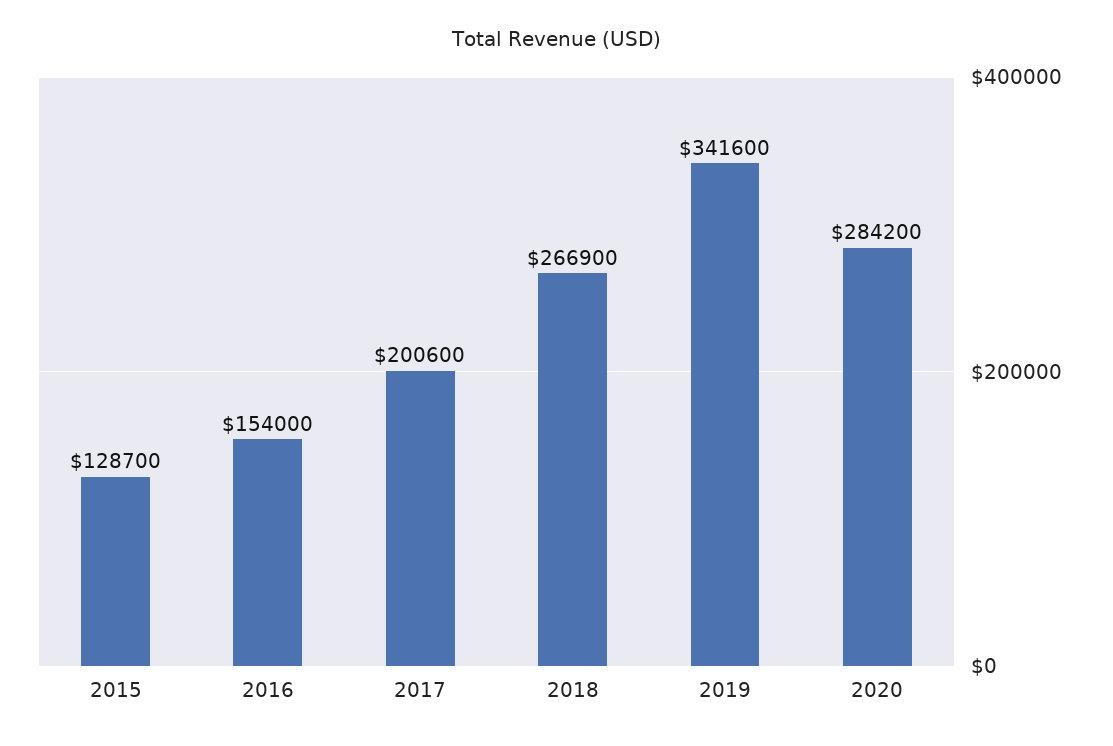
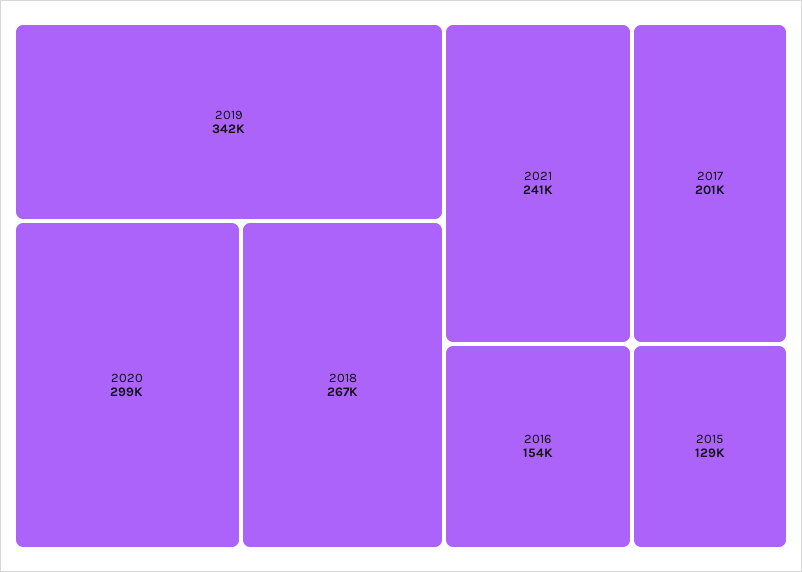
2020: 284200 -> 299000
2021: none -> 241000

